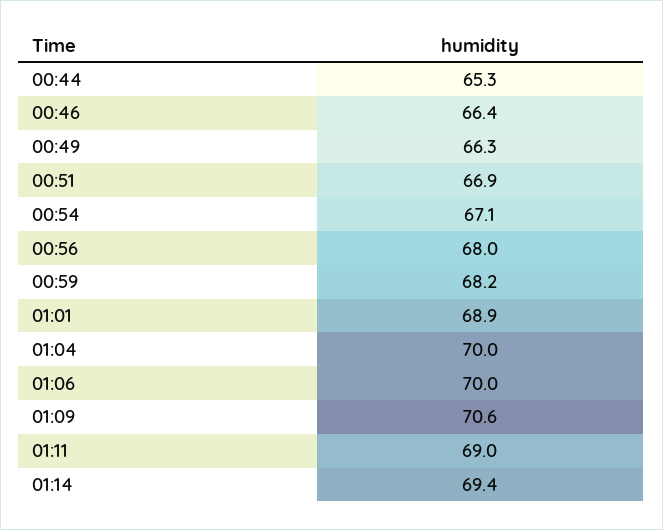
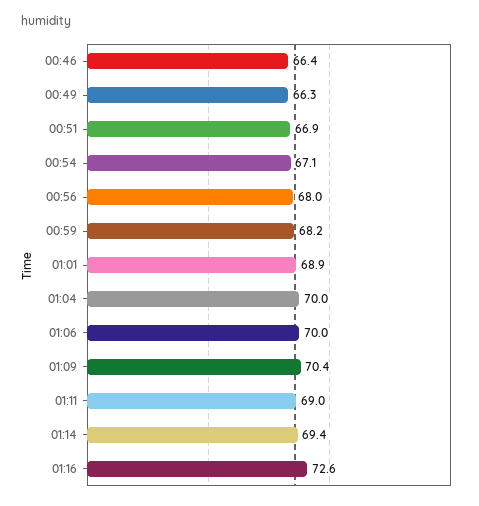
00:44: 65.3 -> none
01:09: 70.6 -> 70.4
01:16: none -> 72.6

